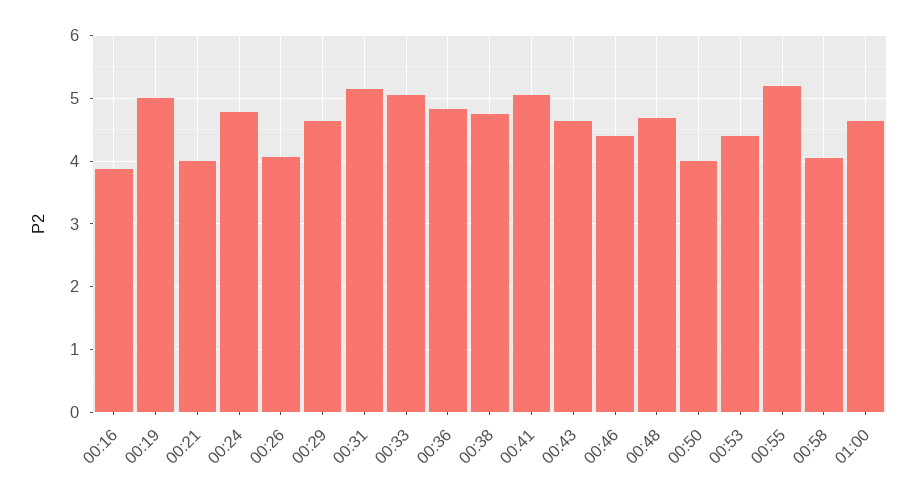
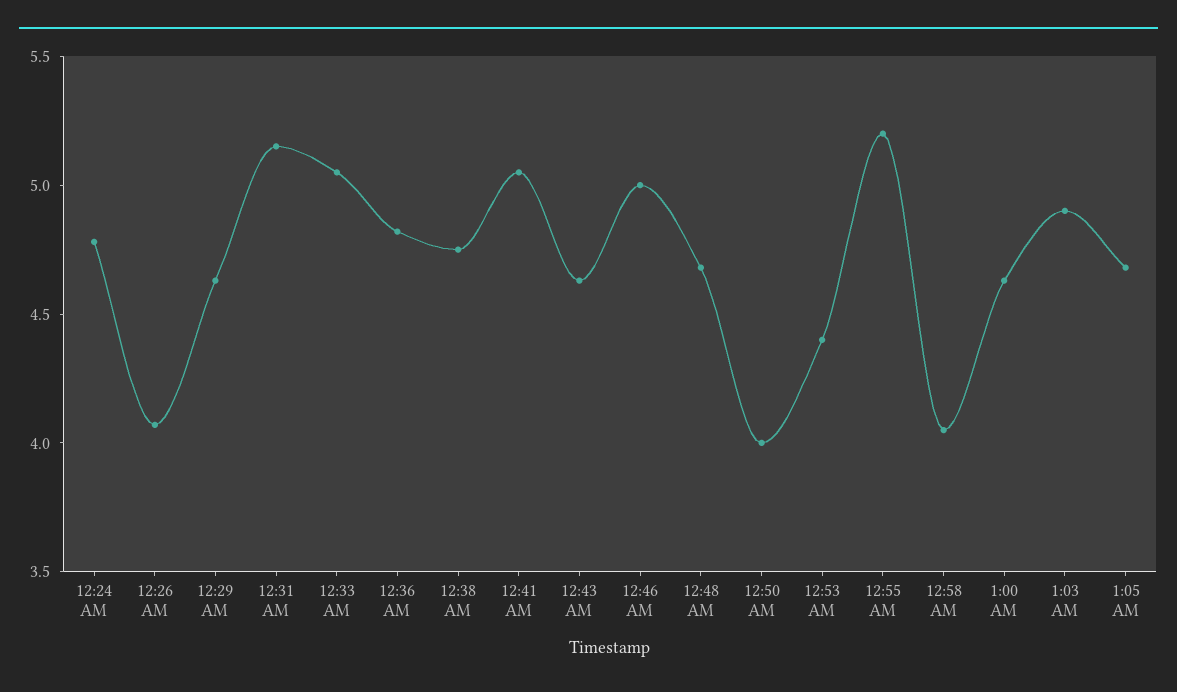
00:16: 3.9 -> none
00:19: 5 -> none
00:21: 4 -> none
00:46: 4.4 -> 5
1:03 AM: none -> 4.9
1:05 AM: none -> 4.7

